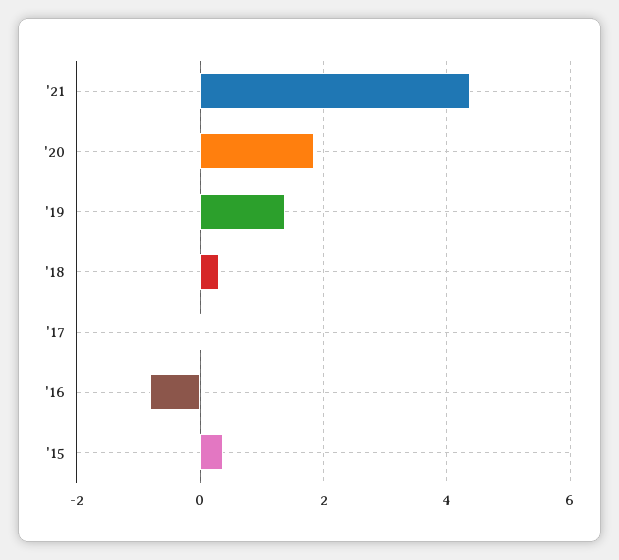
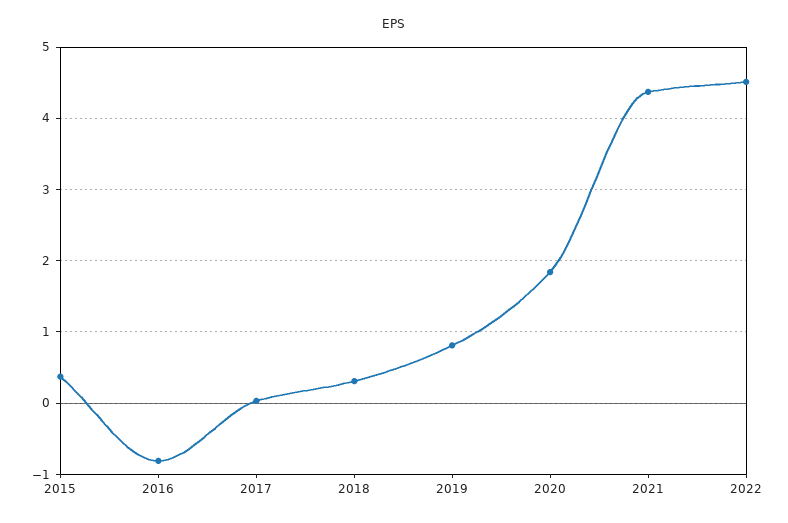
'19: 1.4 -> 0.8
2022: none -> 4.5

